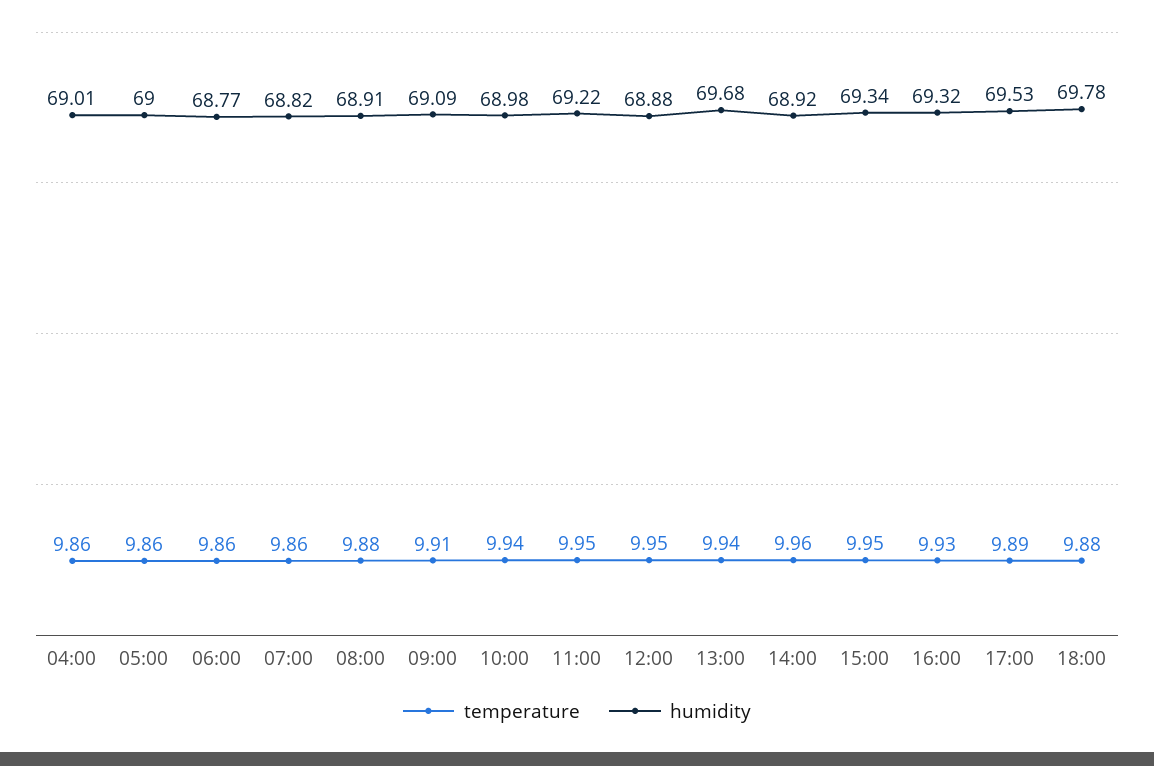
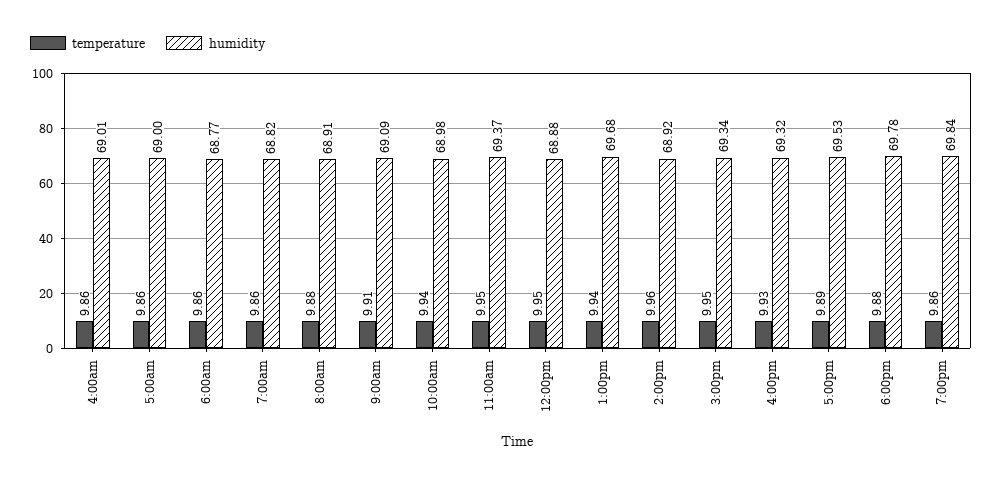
humidity, 11:00: 69.22 -> 69.37
temperature, 7:00pm: none -> 9.86
humidity, 7:00pm: none -> 69.84

